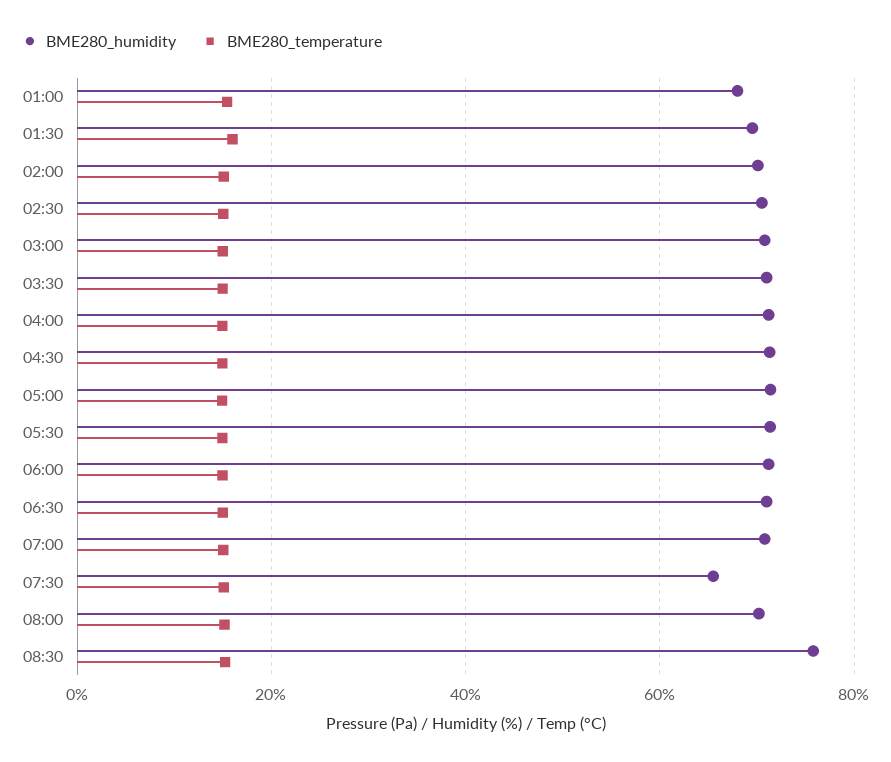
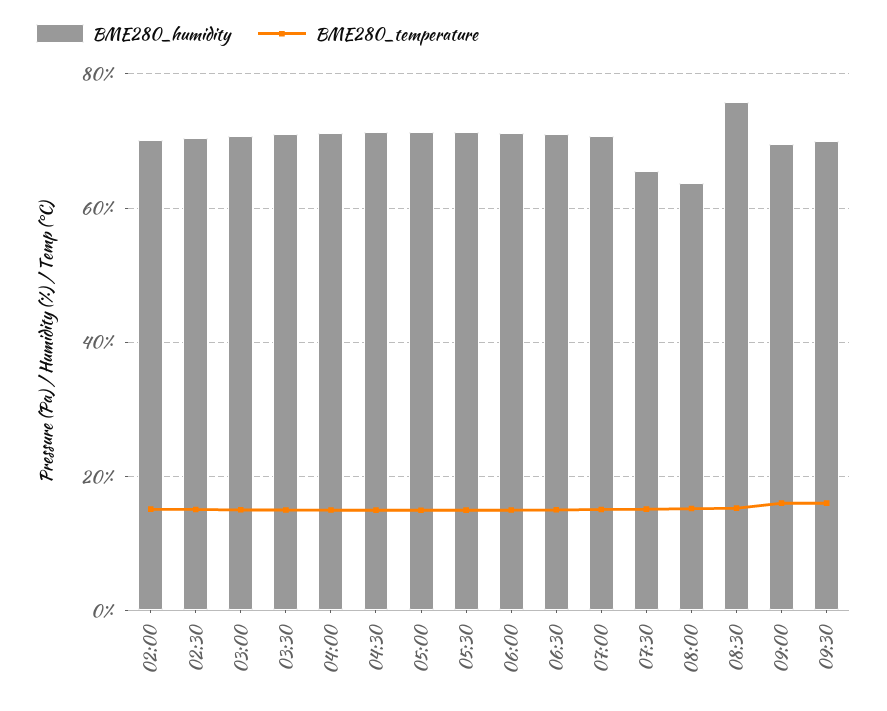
BME280_humidity, 01:00: 68 -> none
BME280_temperature, 01:00: 16 -> none
BME280_humidity, 01:30: 70 -> none
BME280_temperature, 01:30: 16 -> none
BME280_humidity, 08:00: 70 -> 64
BME280_humidity, 09:00: none -> 70
BME280_temperature, 09:00: none -> 16
BME280_humidity, 09:30: none -> 70
BME280_temperature, 09:30: none -> 16

